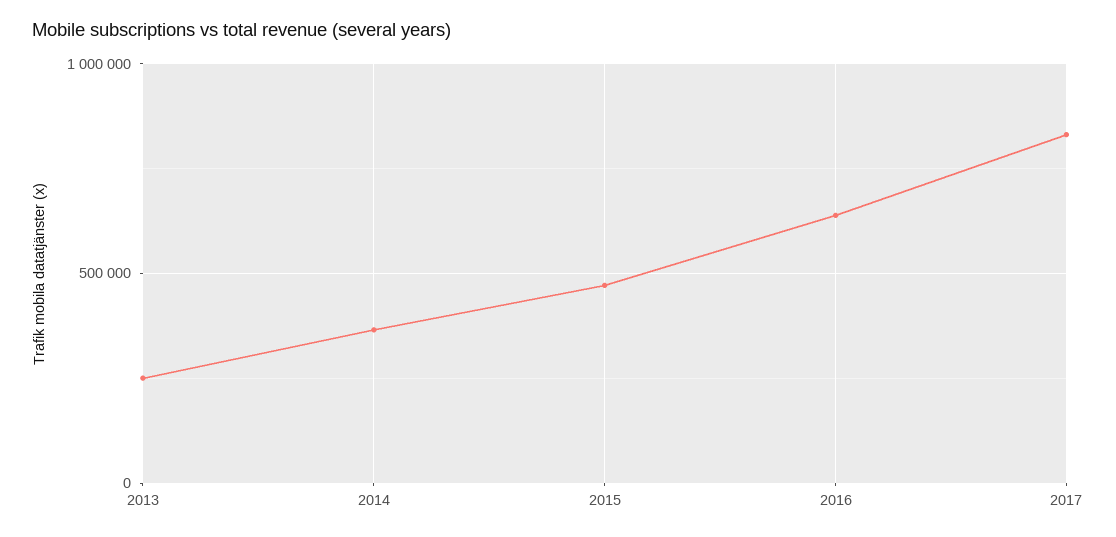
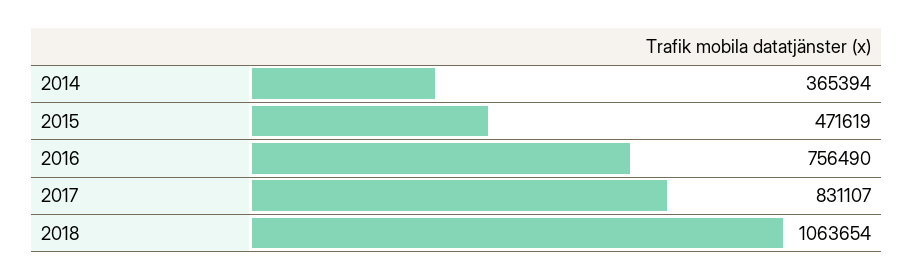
2013: 250000 -> none
2016: 650000 -> 756490
2018: none -> 1063654

